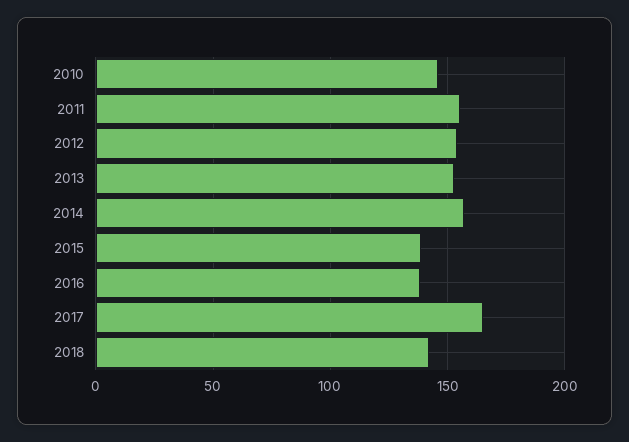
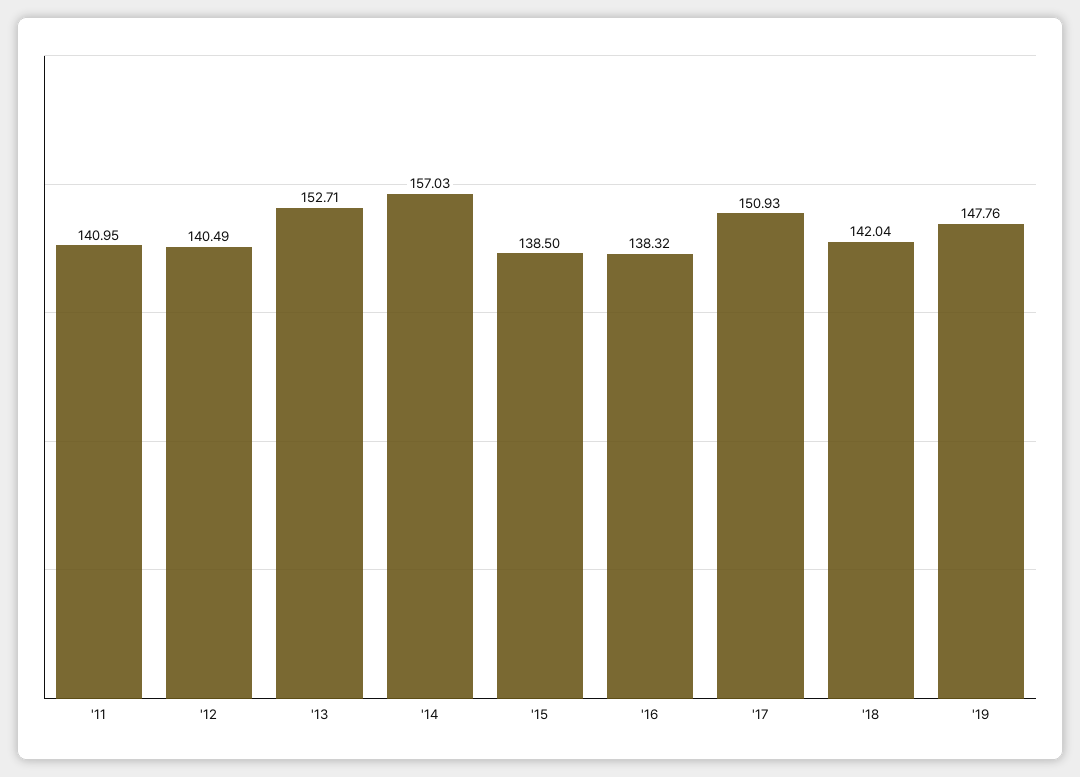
2010: 145 -> none
2011: 155 -> 140.95
2012: 155 -> 140.49
2017: 165 -> 150.93
'19: none -> 147.76

